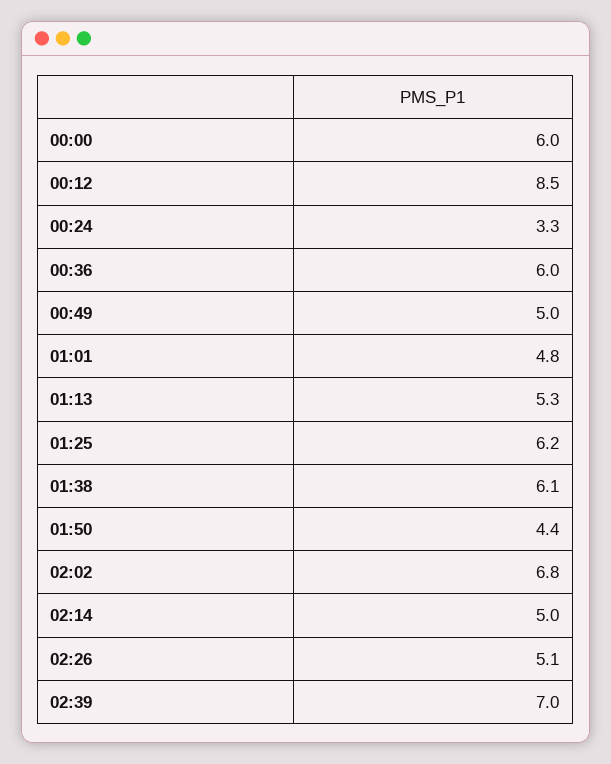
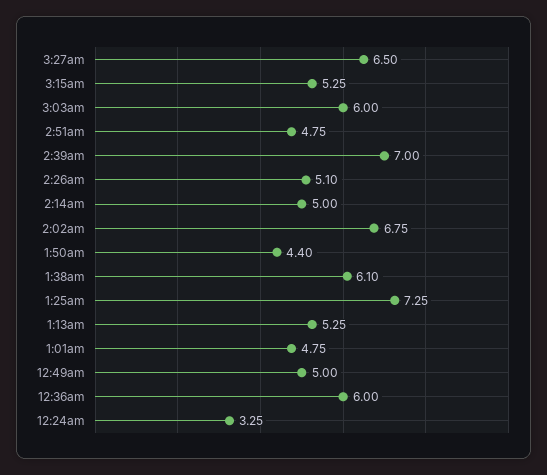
00:00: 6 -> none
00:12: 8.5 -> none
01:25: 6.2 -> 7.25
3:27am: none -> 6.5
3:15am: none -> 5.25
3:03am: none -> 6
2:51am: none -> 4.75

